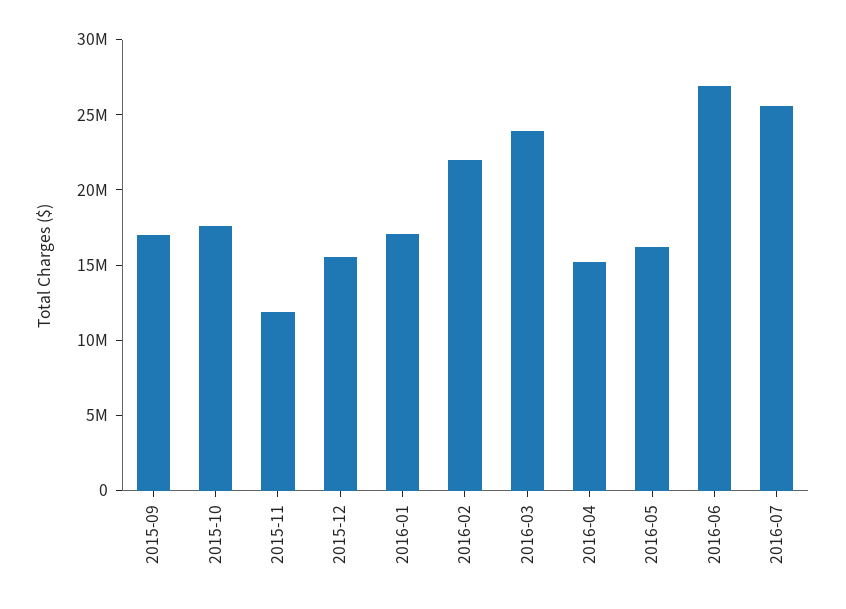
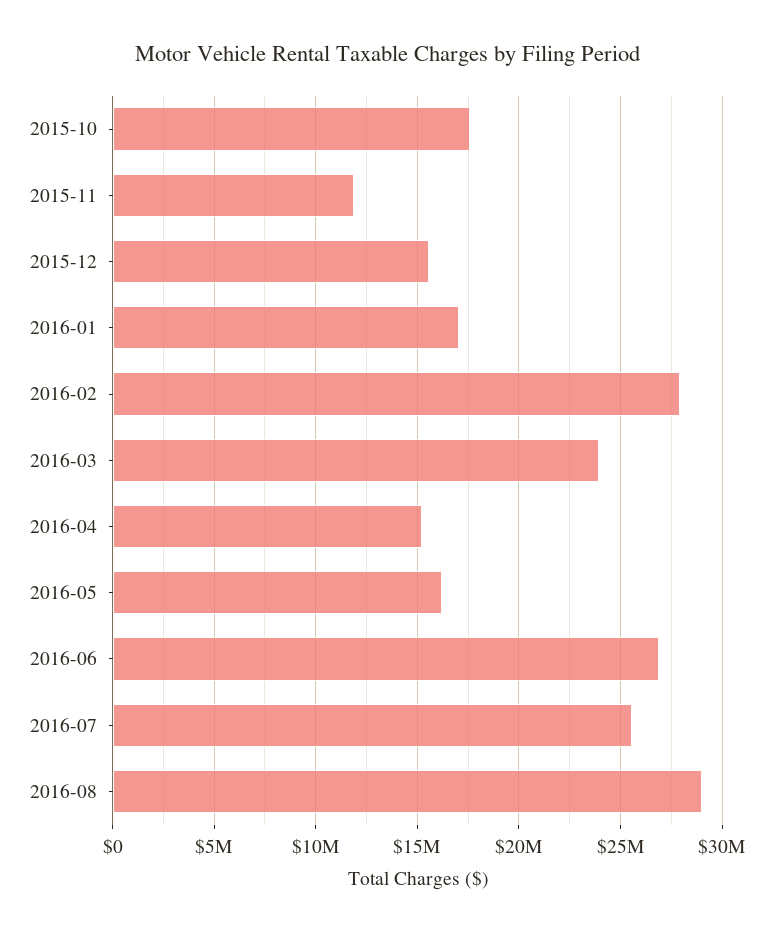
2015-09: 17000000 -> none
2016-02: 22000000 -> 28000000
2016-08: none -> 29000000

